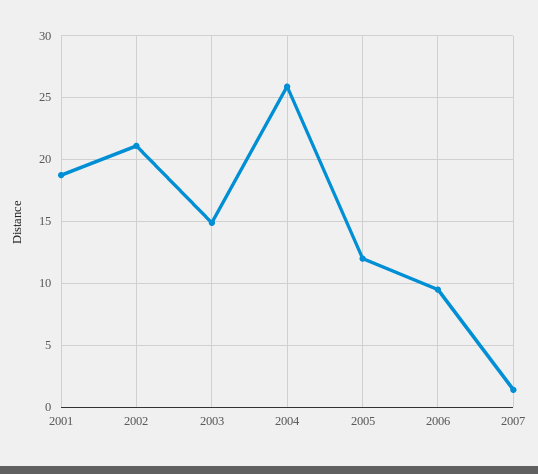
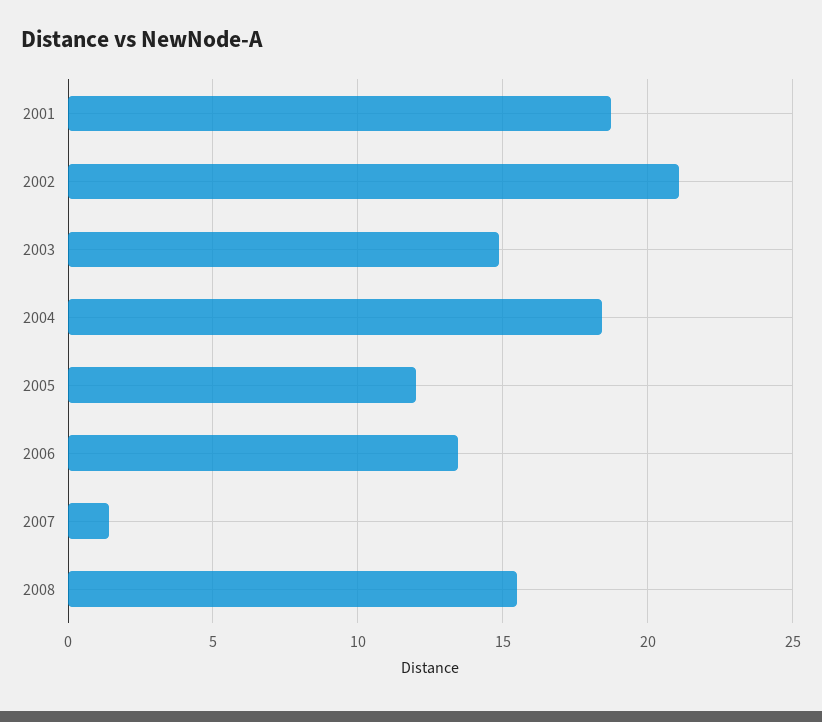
2004: 26 -> 18.5
2006: 9.5 -> 13.5
2008: none -> 15.5

